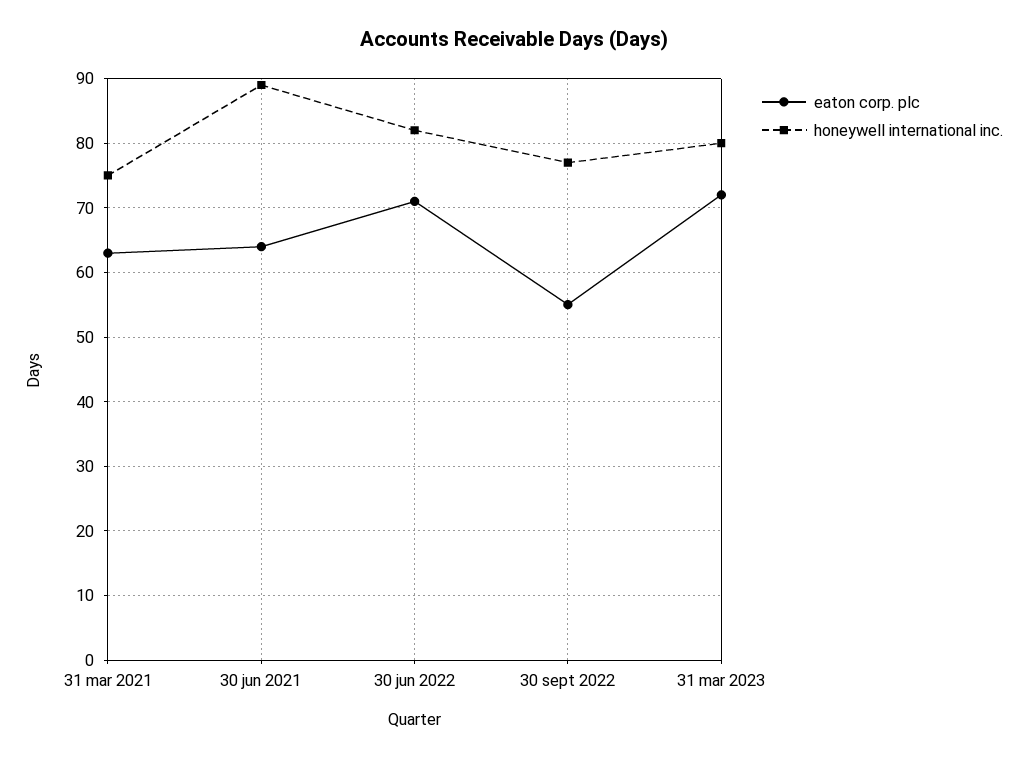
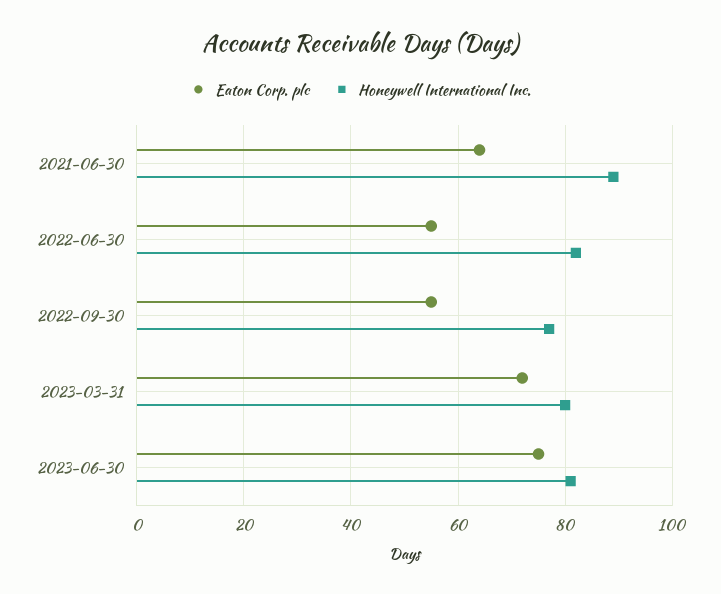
eaton corp. plc, 31 mar 2021: 63 -> none
honeywell international inc., 31 mar 2021: 75 -> none
eaton corp. plc, 30 jun 2022: 71 -> 55
eaton corp. plc, 2023-06-30: none -> 75
honeywell international inc., 2023-06-30: none -> 80

